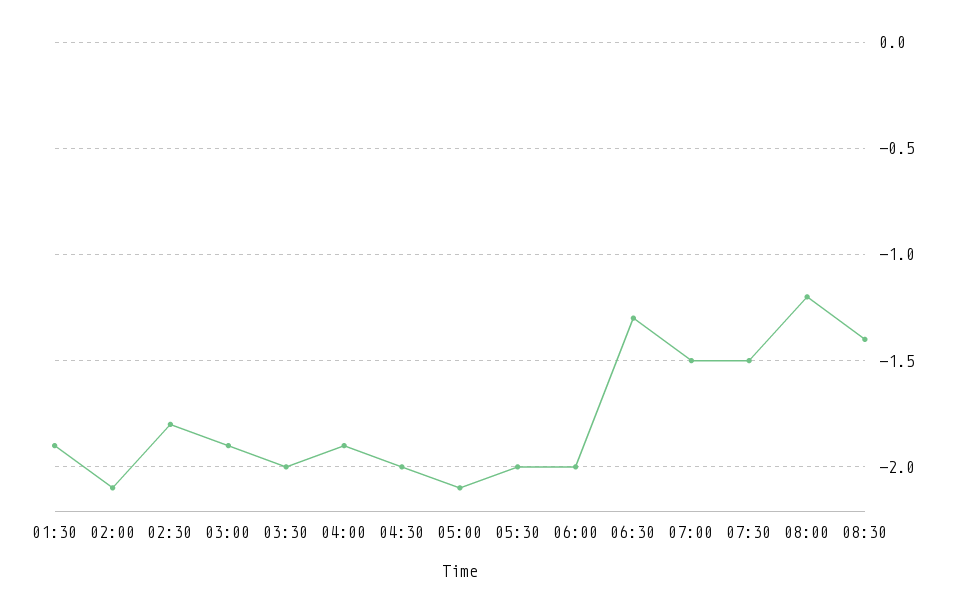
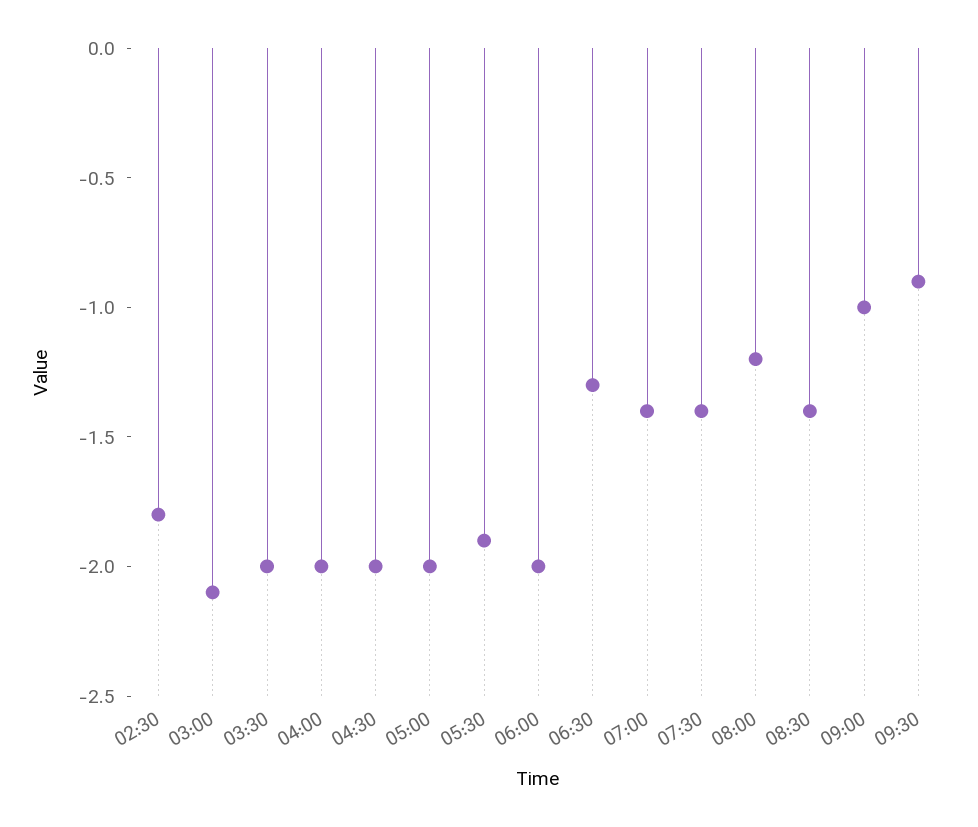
01:30: -1.9 -> none
02:00: -2.1 -> none
03:00: -1.9 -> -2.1
04:00: -1.9 -> -2
05:00: -2.1 -> -2
05:30: -2 -> -1.9
07:00: -1.5 -> -1.4
07:30: -1.5 -> -1.4
09:00: none -> -1
09:30: none -> -0.9

